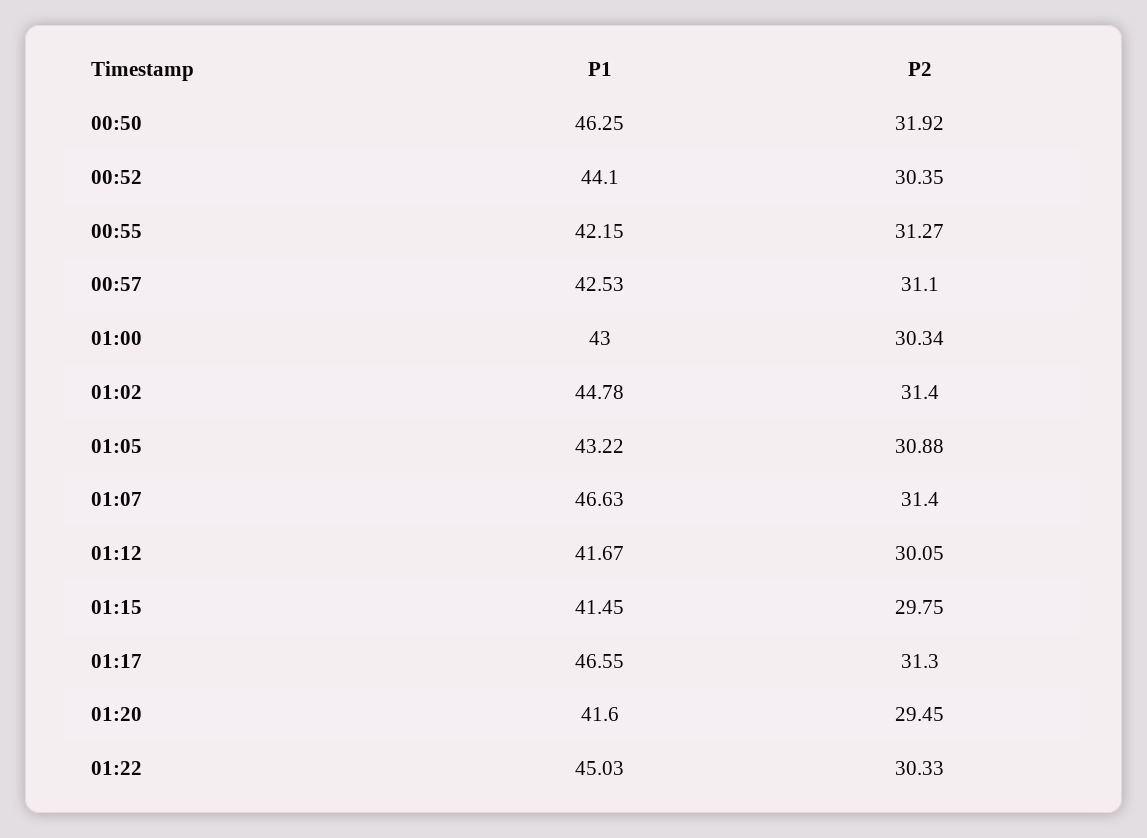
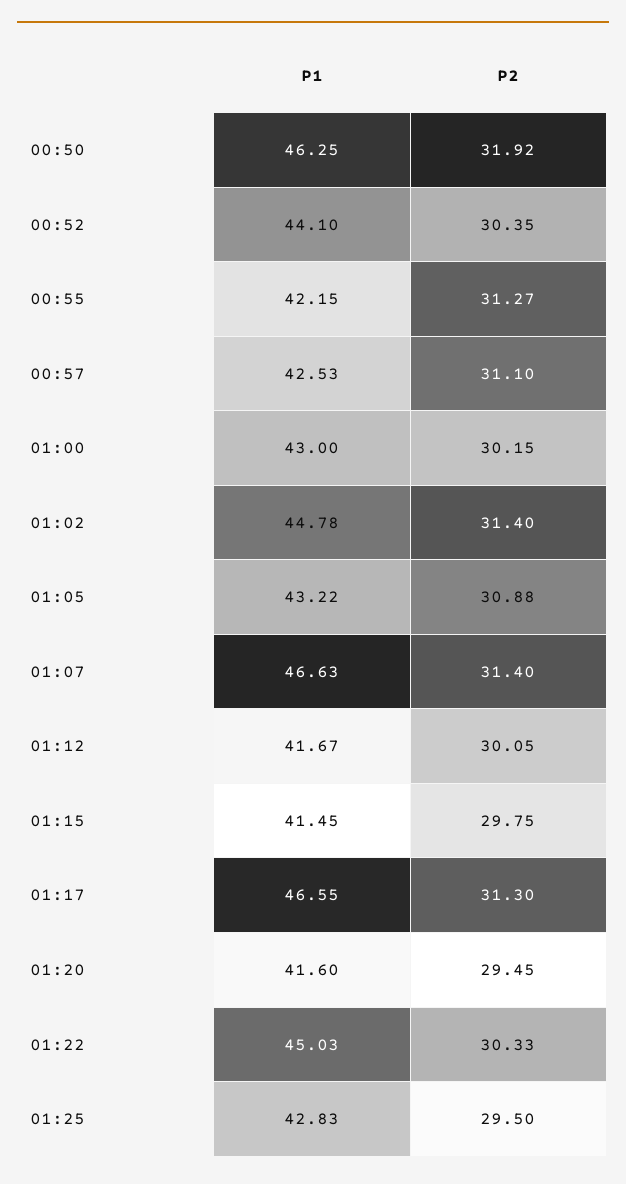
P2, 01:00: 30.34 -> 30.15
P1, 01:25: none -> 42.83
P2, 01:25: none -> 29.5

